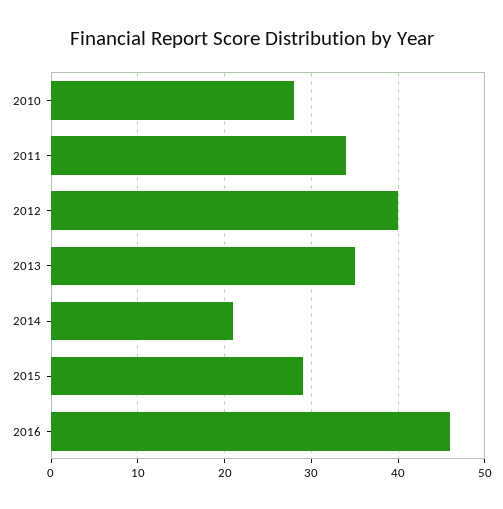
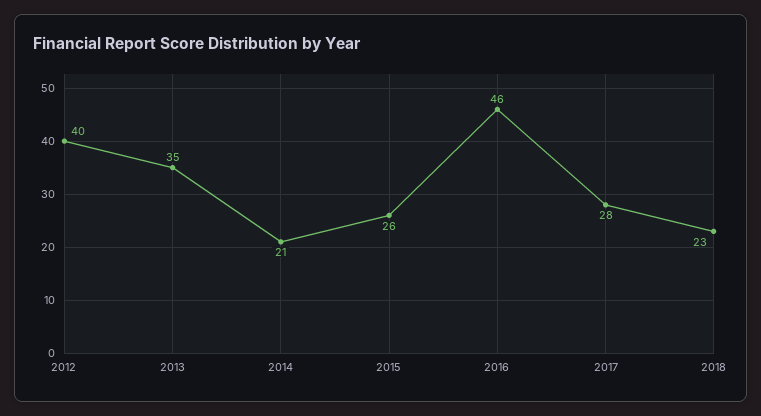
2010: 28 -> none
2011: 34 -> none
2015: 29 -> 26
2017: none -> 28
2018: none -> 23

